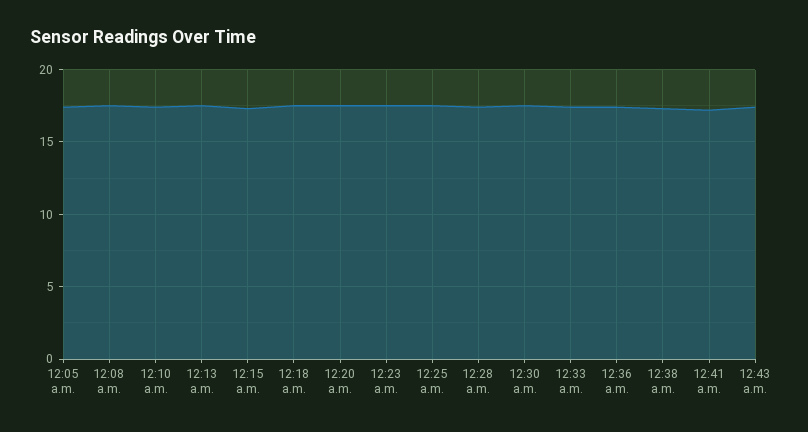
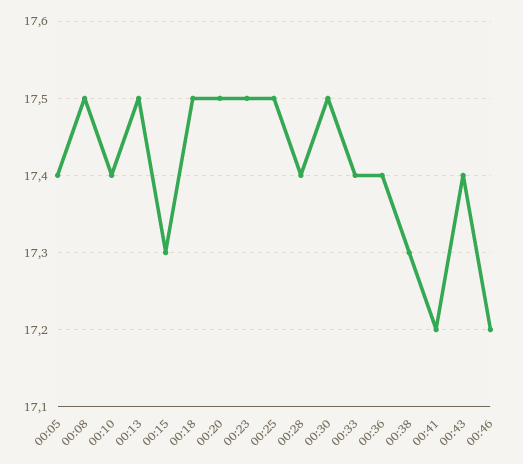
00:46: none -> 17.2

